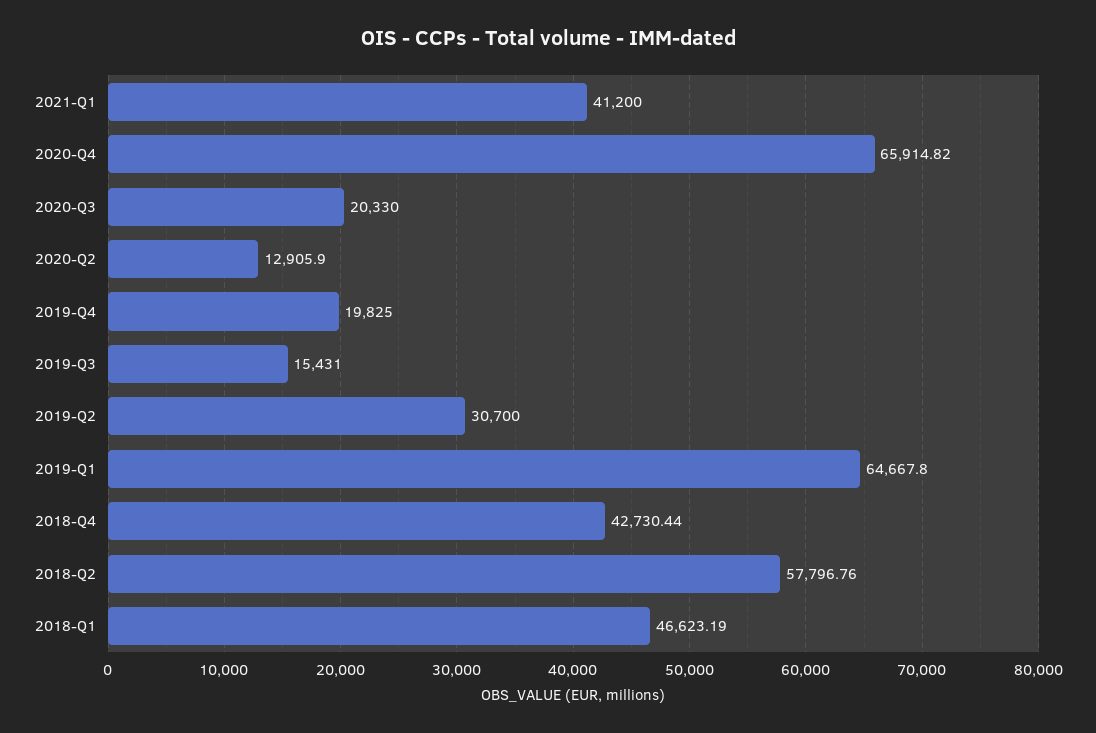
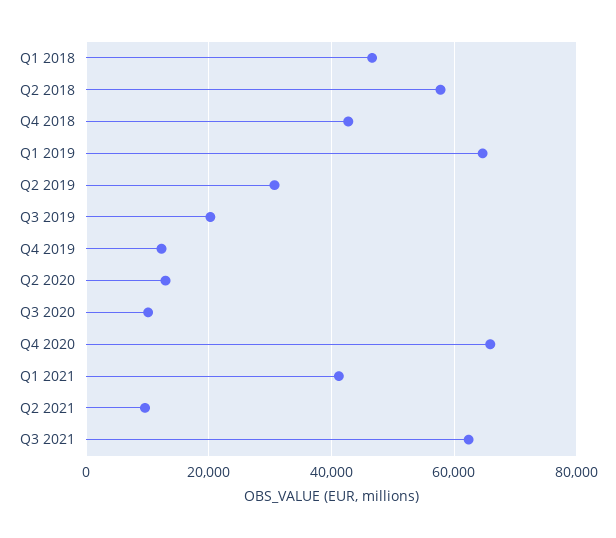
2020-Q3: 20330 -> 10000
2019-Q4: 19825 -> 12000
2019-Q3: 15431 -> 20000
Q2 2021: none -> 10000
Q3 2021: none -> 62000

